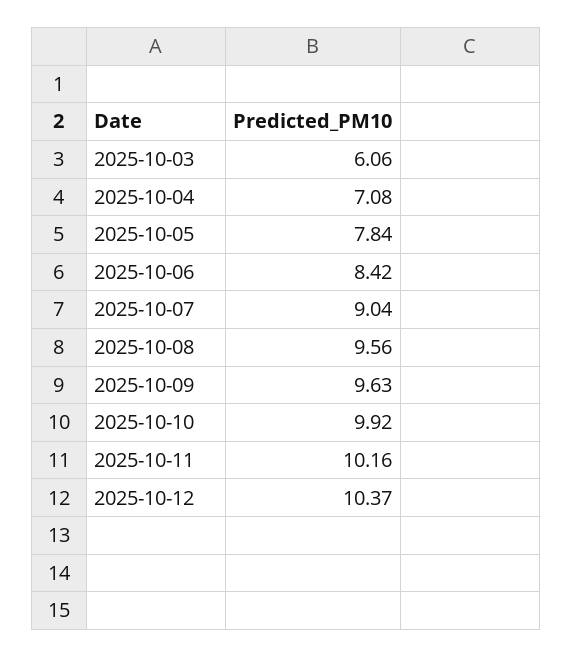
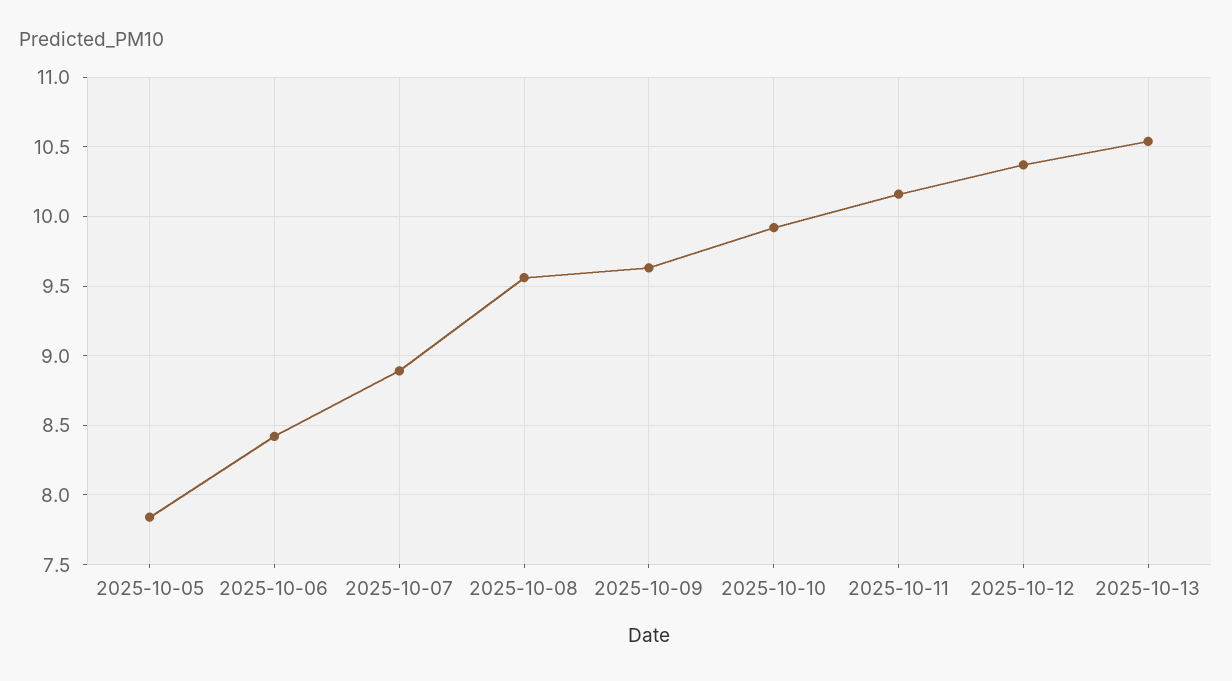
2025-10-03: 6.06 -> none
2025-10-04: 7.08 -> none
2025-10-07: 9.04 -> 8.9
2025-10-13: none -> 10.55

